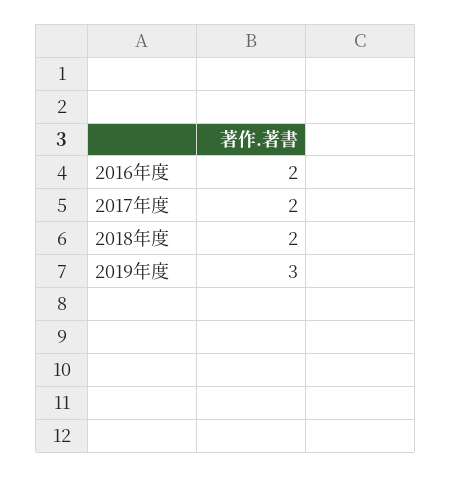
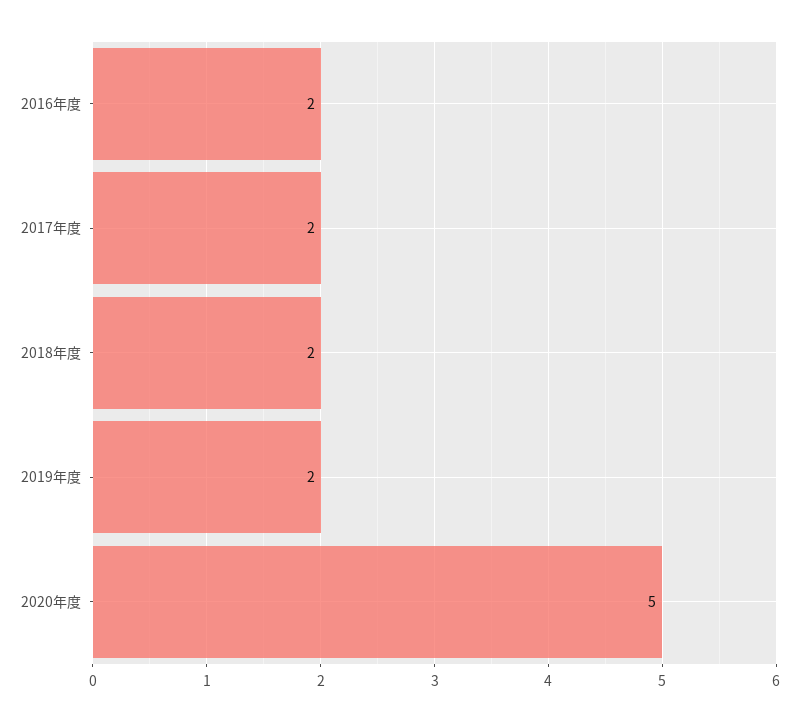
2019年度: 3 -> 2
2020年度: none -> 5

